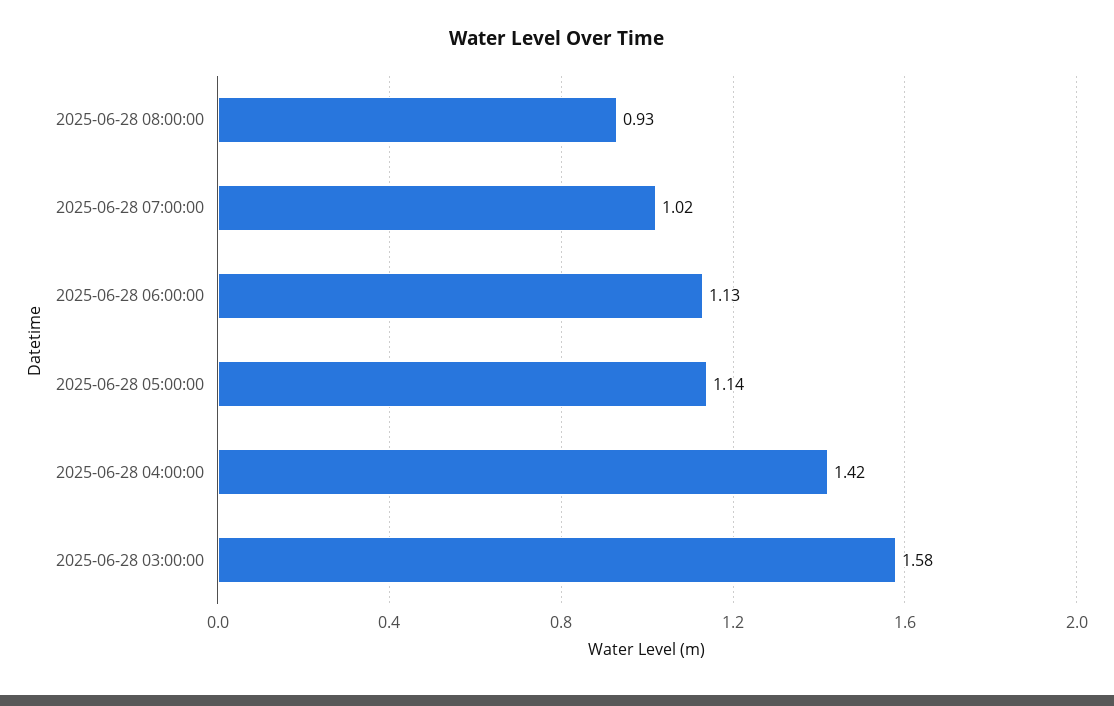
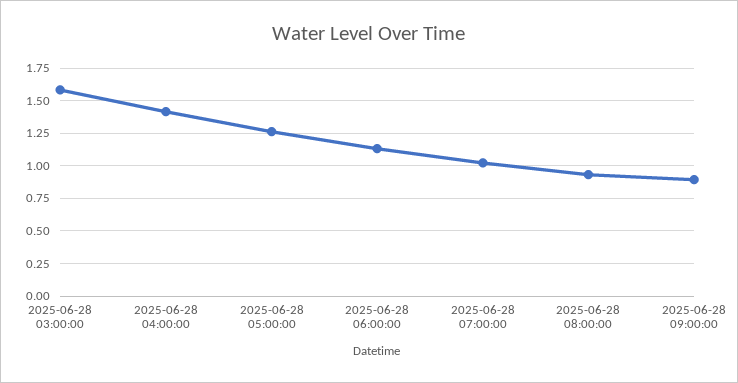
2025-06-28 05:00:00: 1.14 -> 1.25
2025-06-28 09:00:00: none -> 0.9

